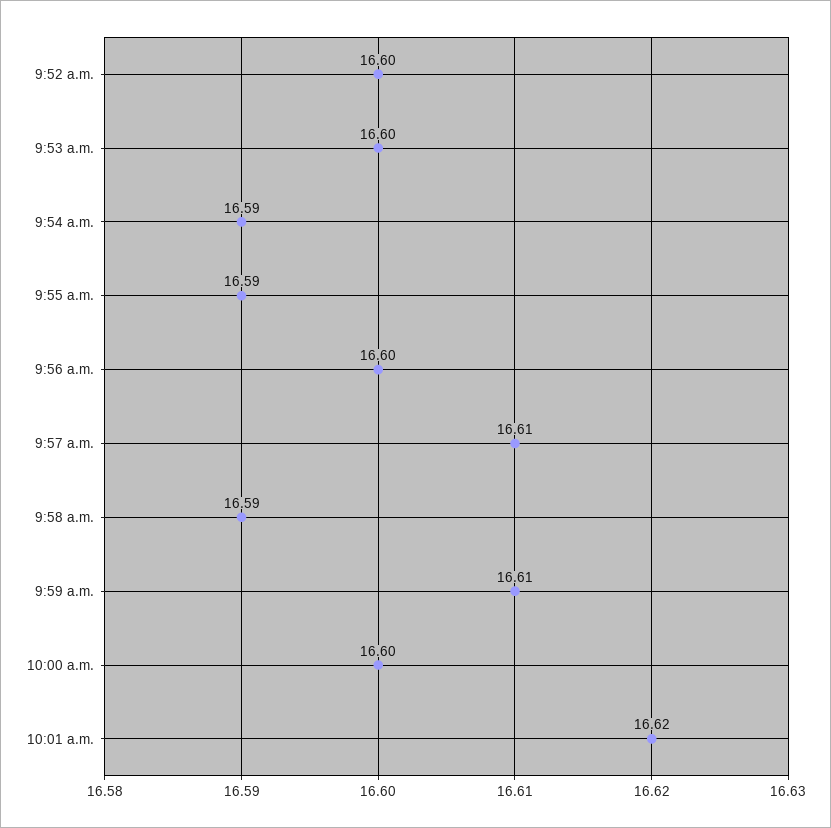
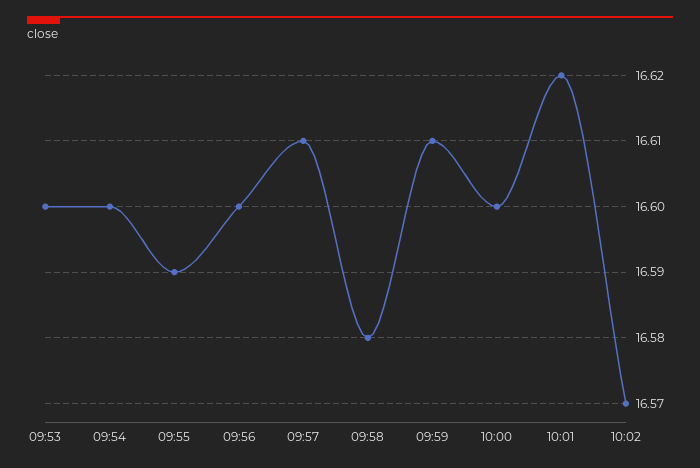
9:52 a.m.: 16.6 -> none
9:54 a.m.: 16.59 -> 16.6
9:58 a.m.: 16.59 -> 16.58
10:02: none -> 16.57

